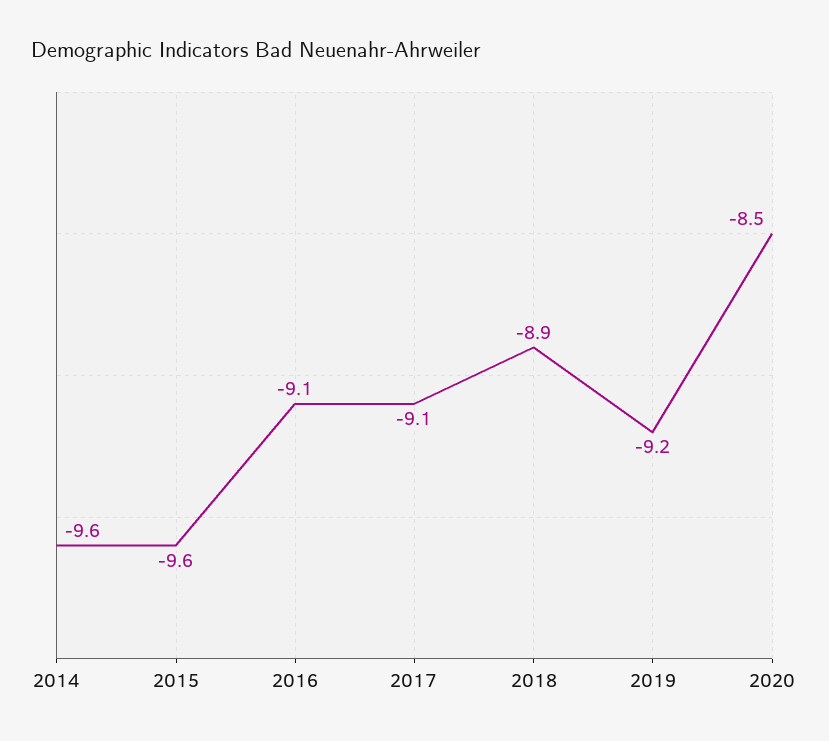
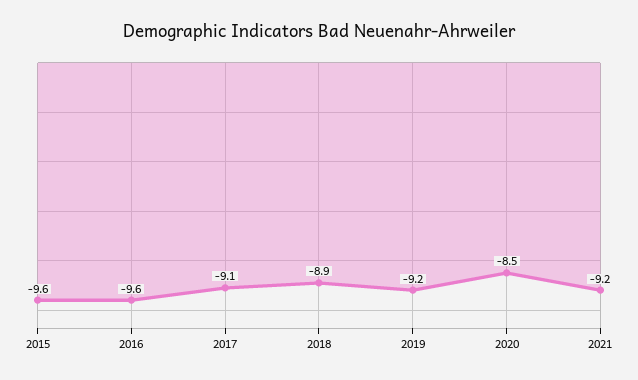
2014: -9.6 -> none
2016: -9.1 -> -9.6
2021: none -> -9.2

